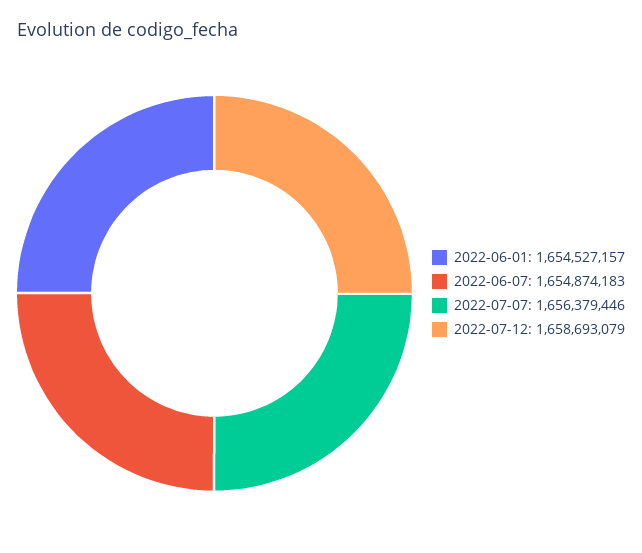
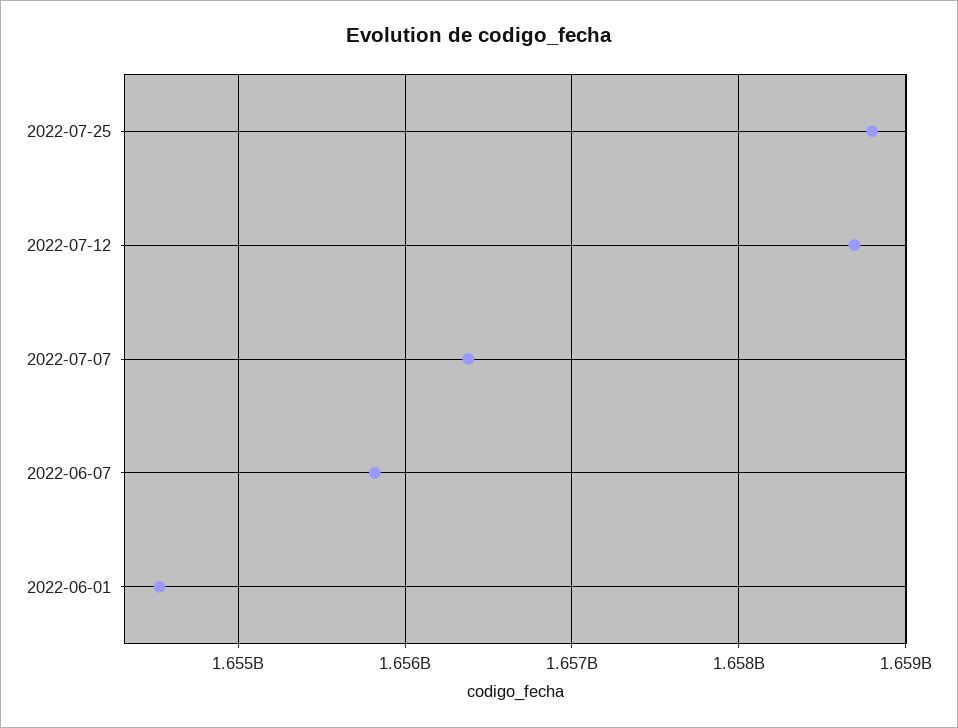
2022-06-07: 1654874183 -> 1655800000
2022-07-25: none -> 1658800000

